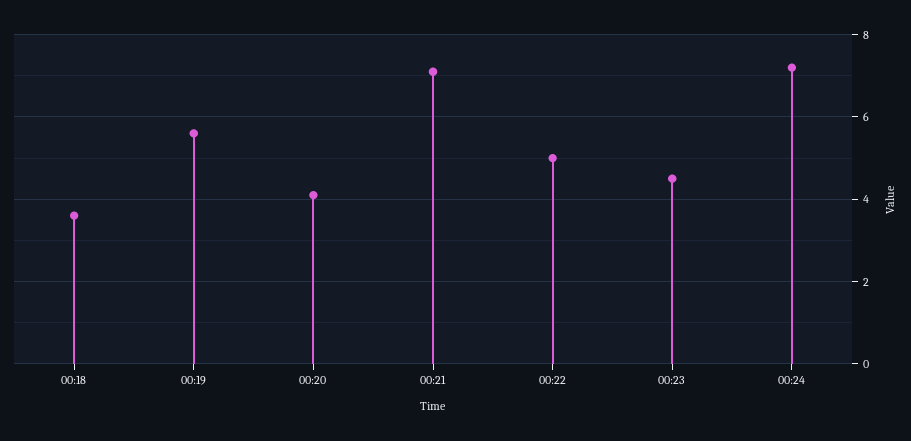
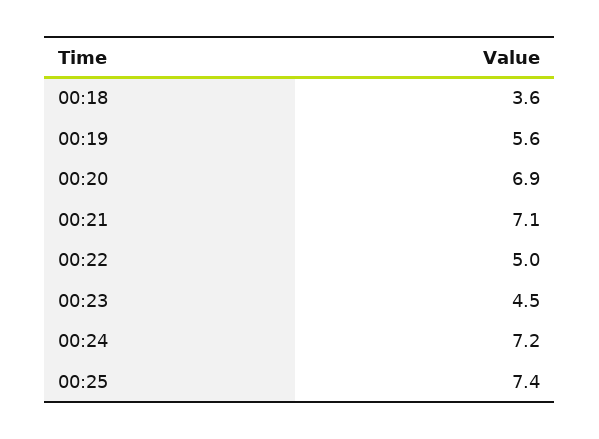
00:20: 4 -> 6.9
00:25: none -> 7.4

